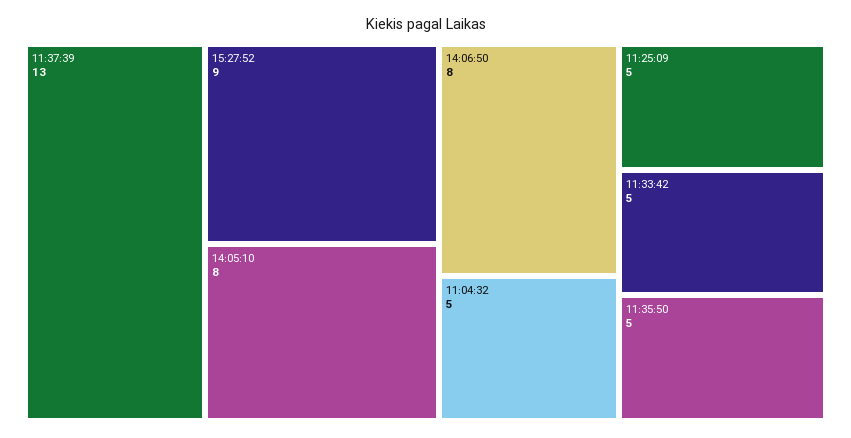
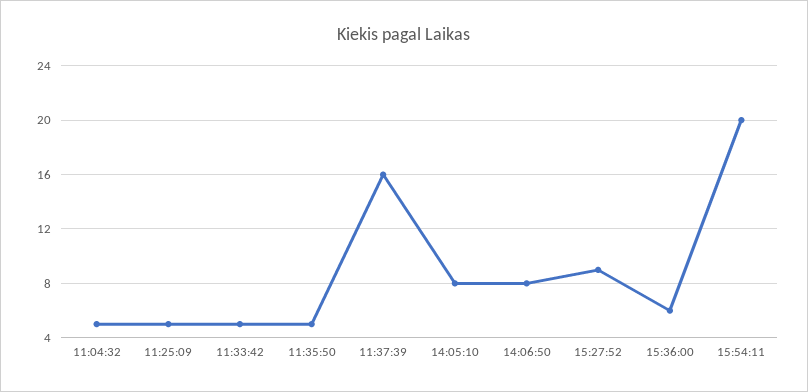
11:37:39: 13 -> 16
15:36:00: none -> 6
15:54:11: none -> 20

